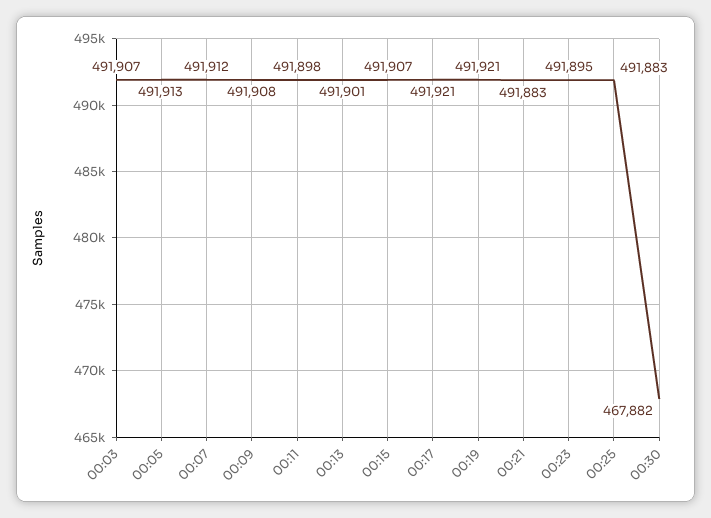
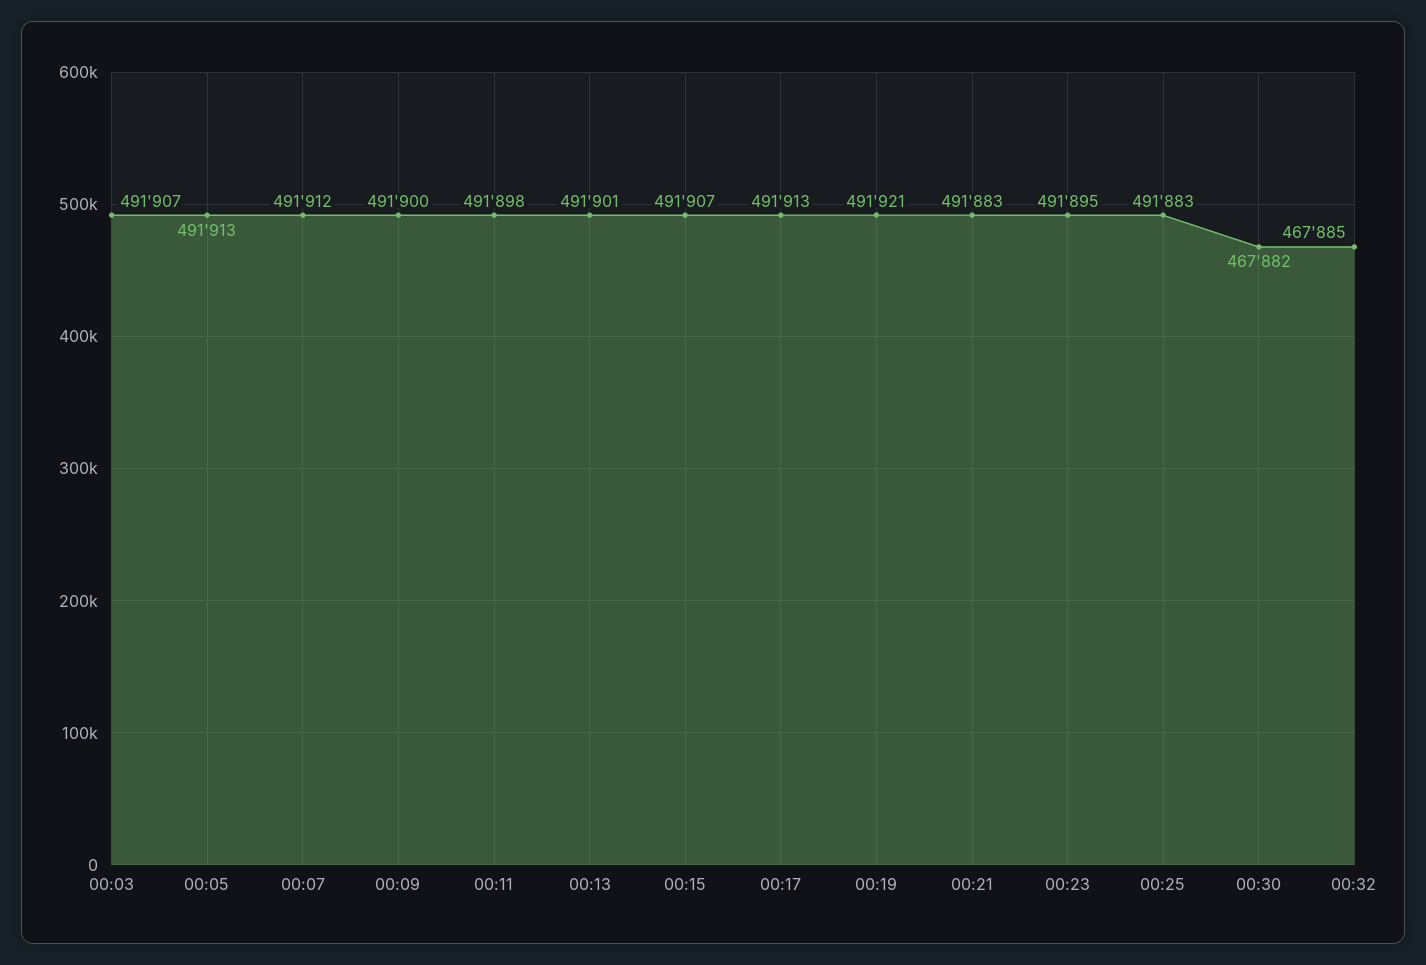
00:09: 491908 -> 491900
00:17: 491921 -> 491913
00:32: none -> 467885

